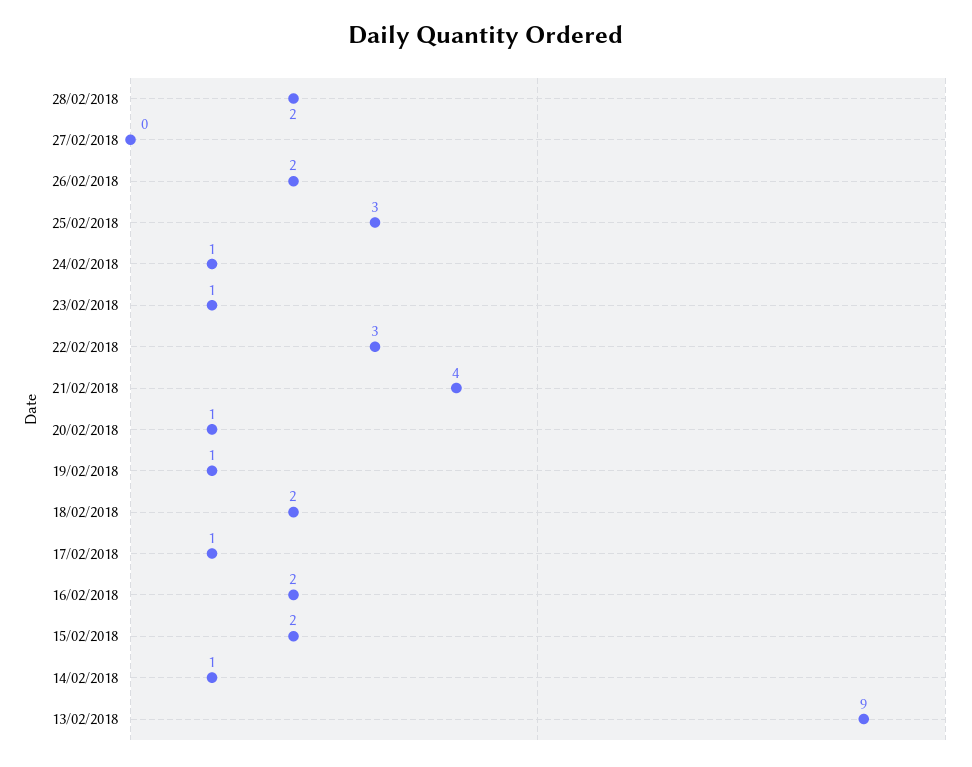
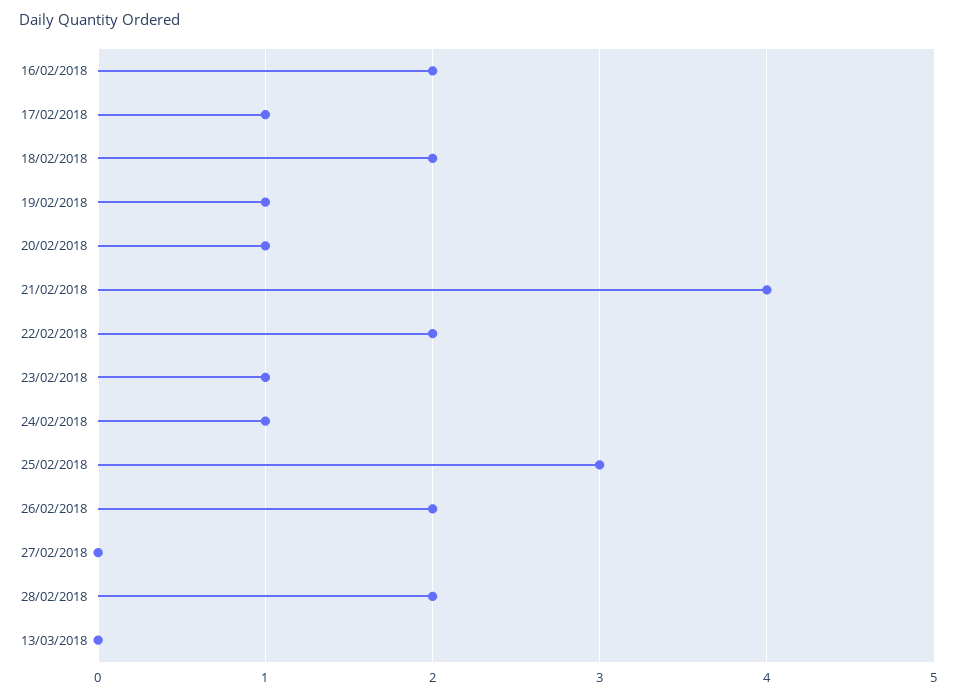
22/02/2018: 3 -> 2
15/02/2018: 2 -> none
14/02/2018: 1 -> none
13/02/2018: 9 -> none
13/03/2018: none -> 0

